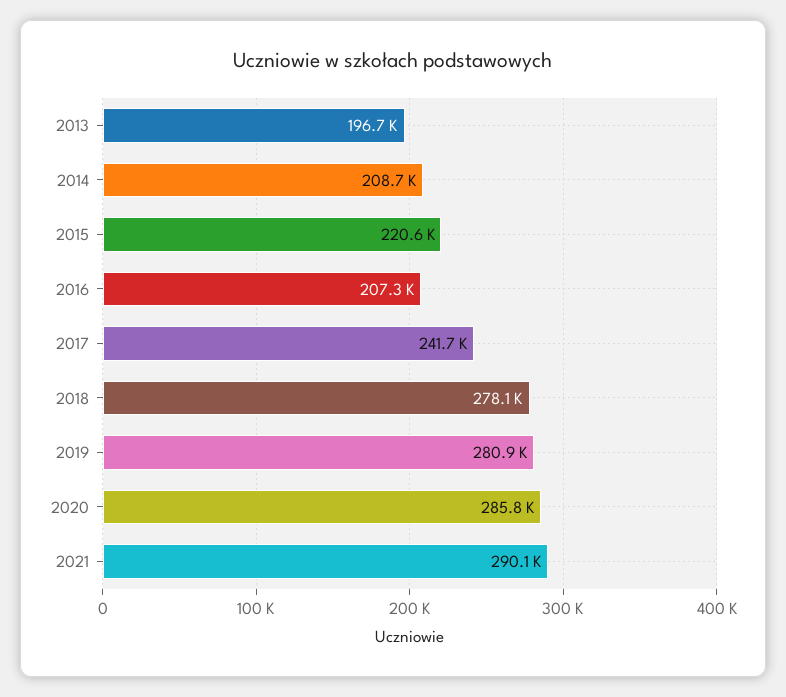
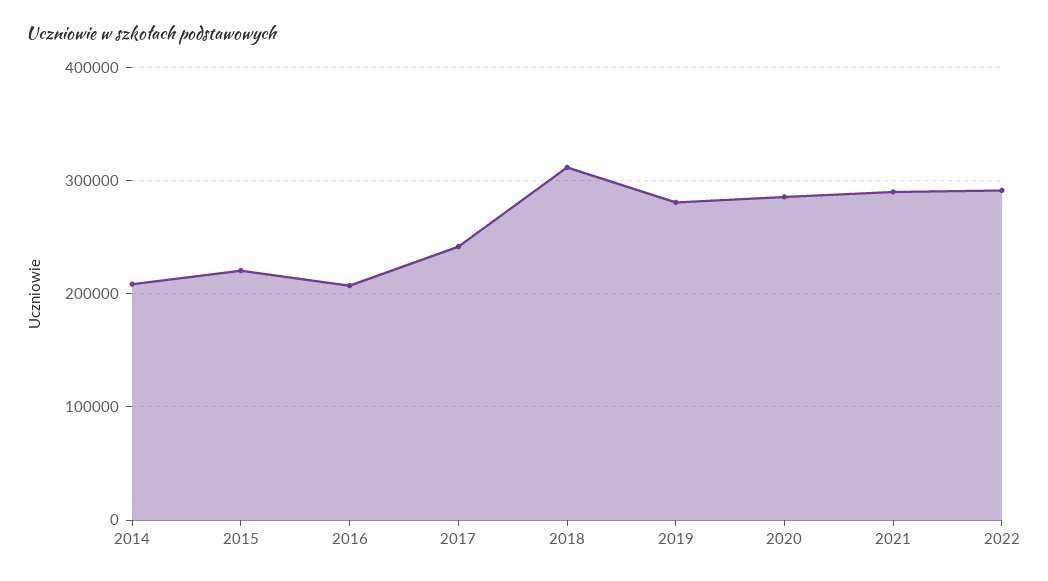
2013: 196700 -> none
2018: 278100 -> 310000
2022: none -> 290000

